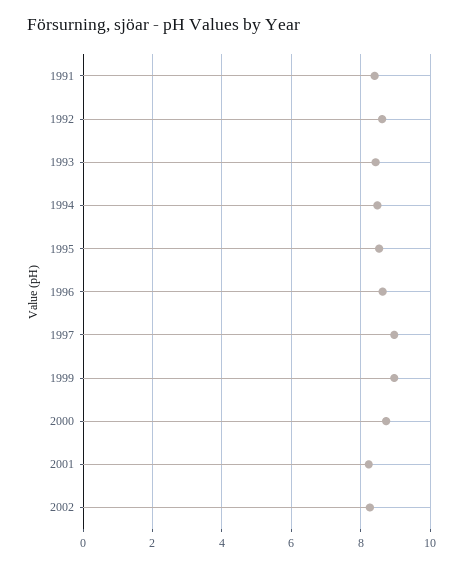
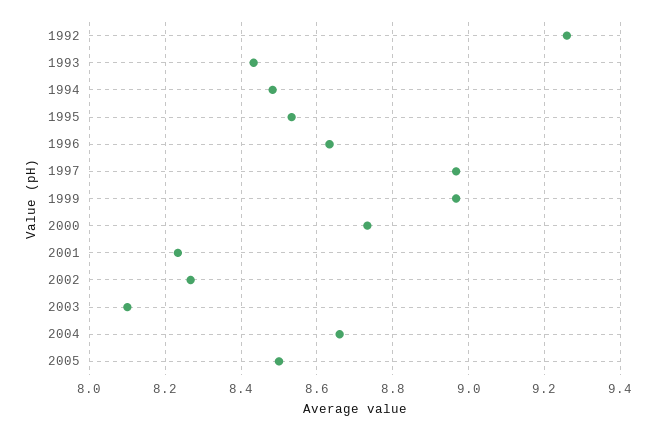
1991: 8.4 -> none
1992: 8.6 -> 9.26
2003: none -> 8.1
2004: none -> 8.66
2005: none -> 8.5

